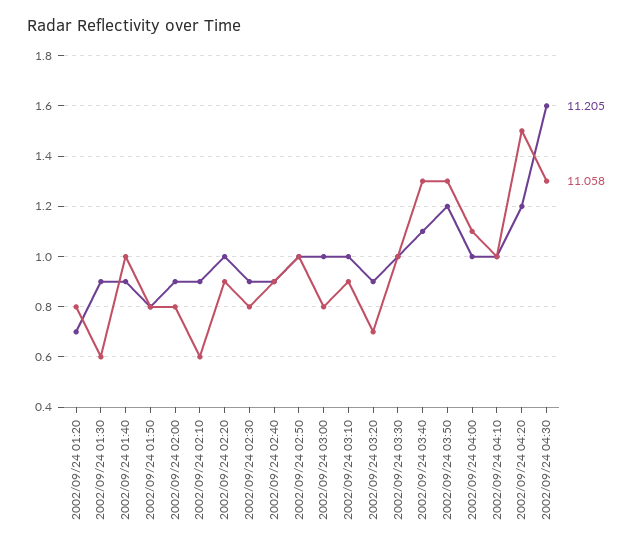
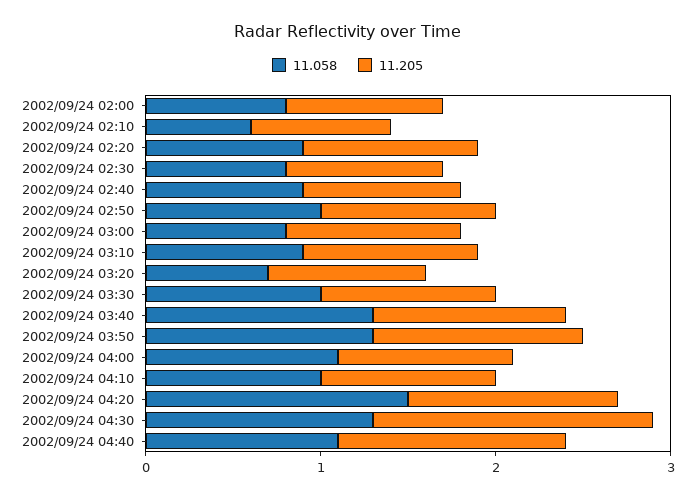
11.205, 2002/09/24 01:20: 0.7 -> none
11.058, 2002/09/24 01:20: 0.8 -> none
11.205, 2002/09/24 01:30: 0.9 -> none
11.058, 2002/09/24 01:30: 0.6 -> none
11.205, 2002/09/24 01:40: 0.9 -> none
11.058, 2002/09/24 01:40: 1 -> none
11.205, 2002/09/24 01:50: 0.8 -> none
11.058, 2002/09/24 01:50: 0.8 -> none
11.205, 2002/09/24 02:10: 0.9 -> 0.8
11.058, 2002/09/24 04:40: none -> 1.1
11.205, 2002/09/24 04:40: none -> 1.3

